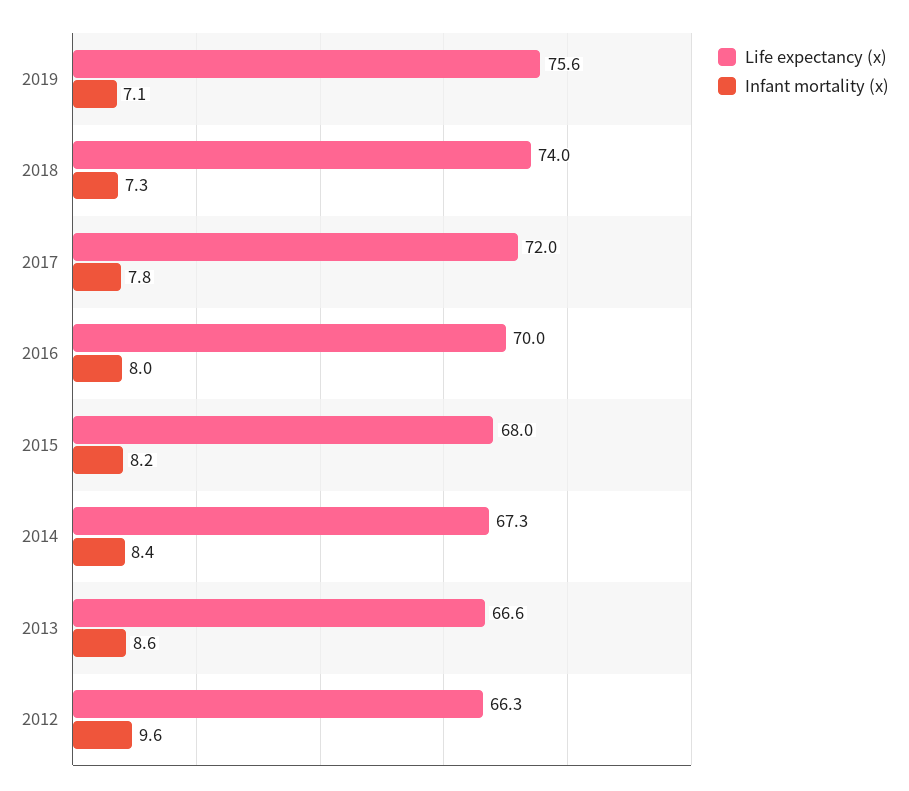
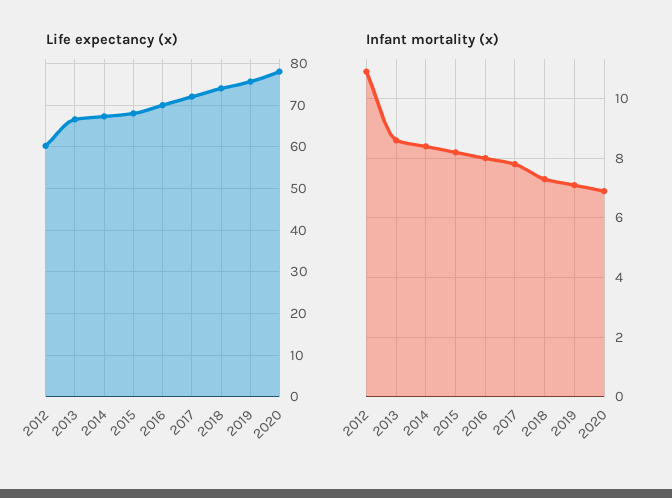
Life expectancy (x), 2012: 66.3 -> 60
Infant mortality (x), 2012: 9.6 -> 11
Life expectancy (x), 2020: none -> 78
Infant mortality (x), 2020: none -> 7

